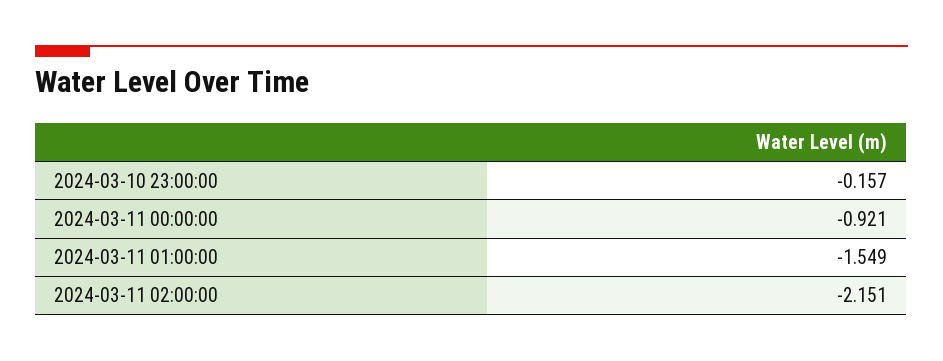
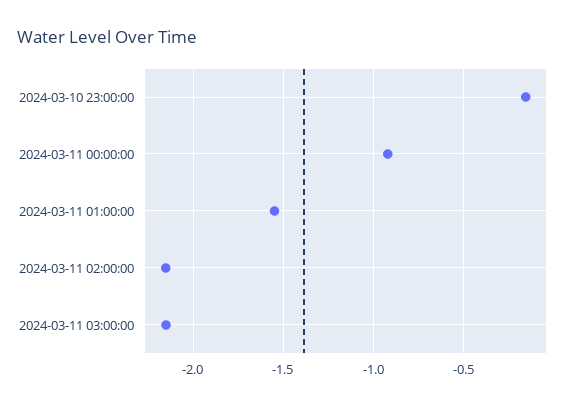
2024-03-11 03:00:00: none -> -2.15

